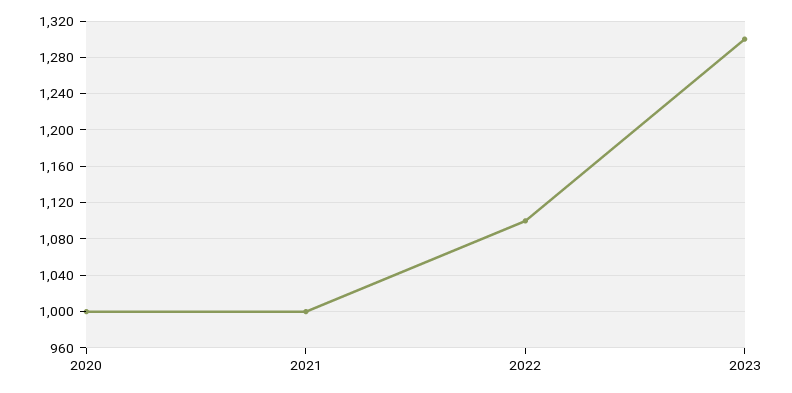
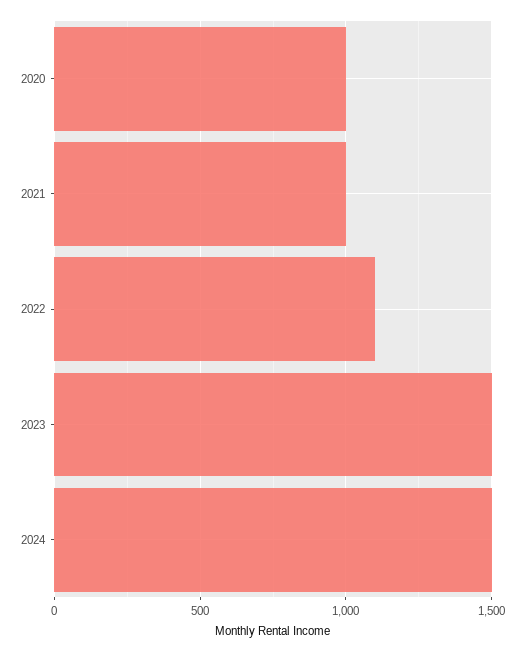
2023: 1300 -> 1500
2024: none -> 1500

